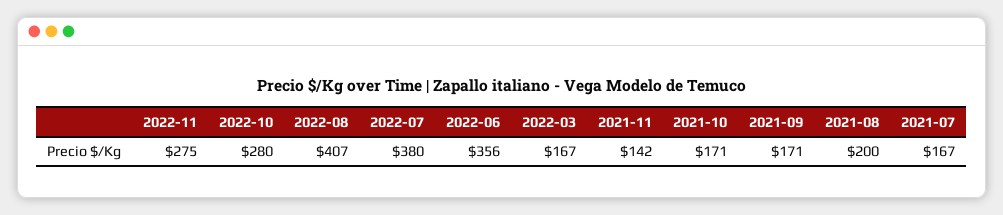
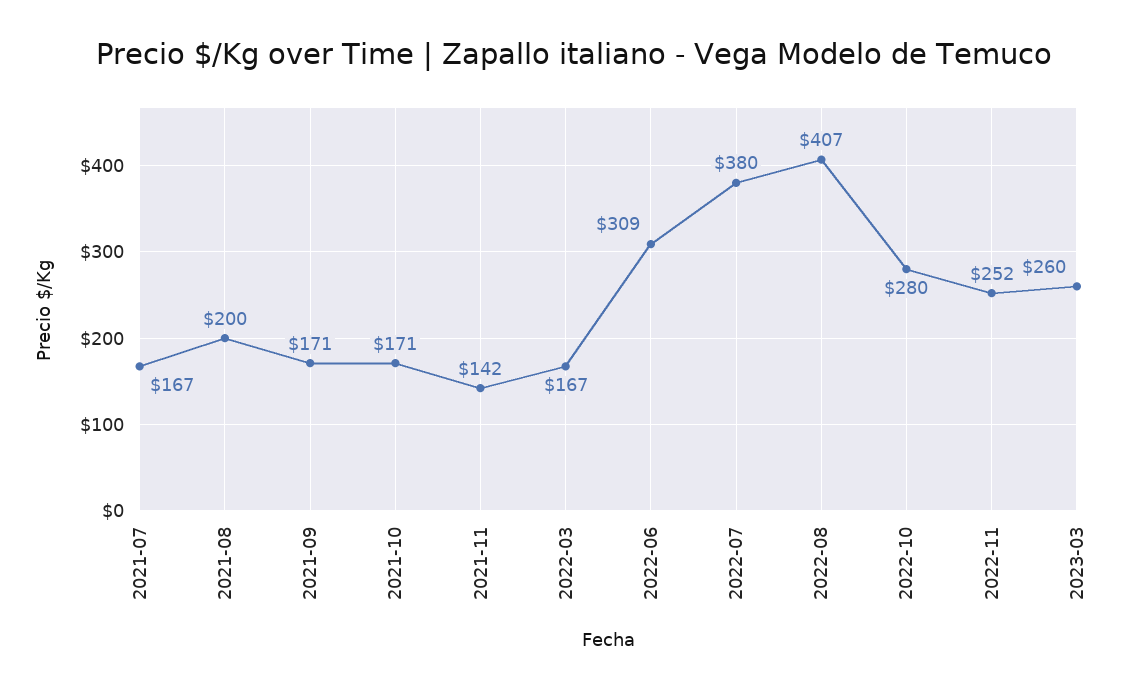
2022-11: 275 -> 252
2022-06: 356 -> 309
2023-03: none -> 260

